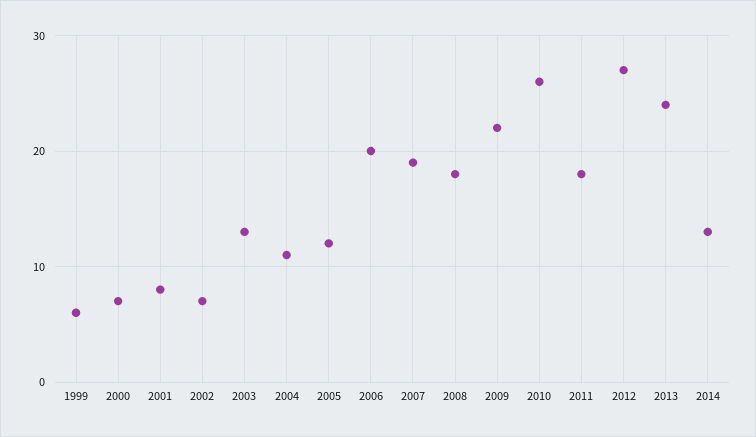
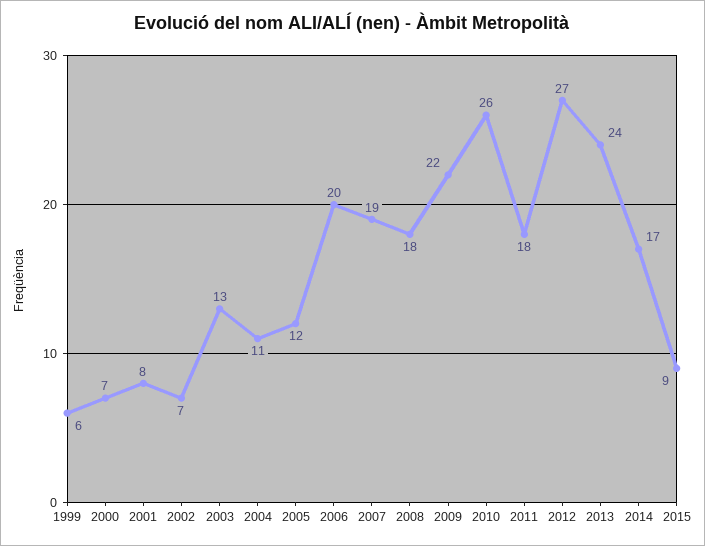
2014: 13 -> 17
2015: none -> 9

